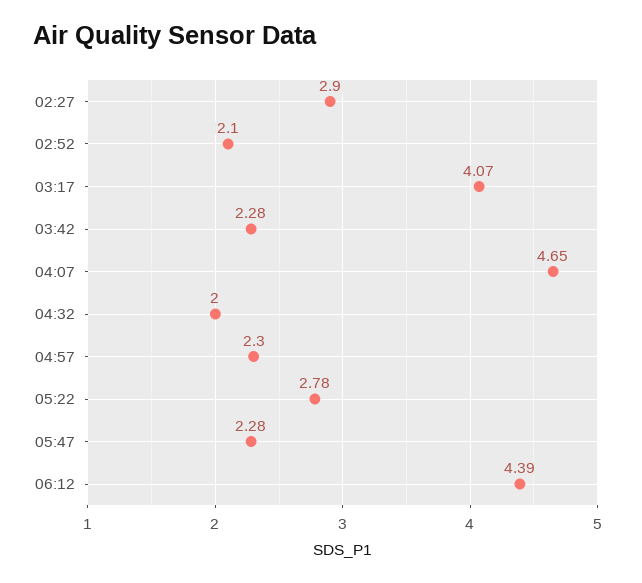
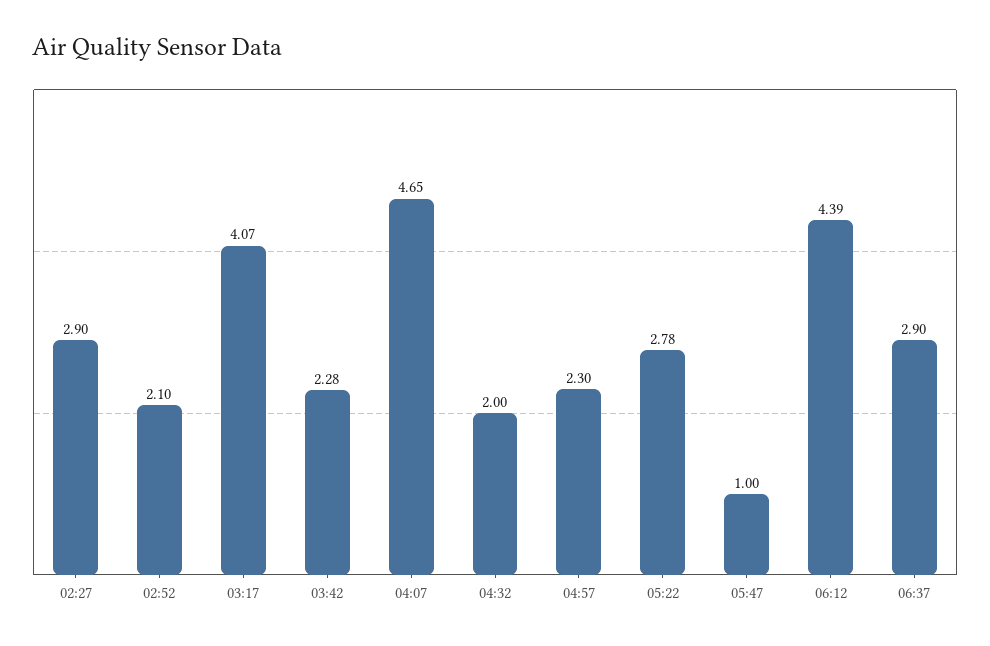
05:47: 2.28 -> 1
06:37: none -> 2.9

